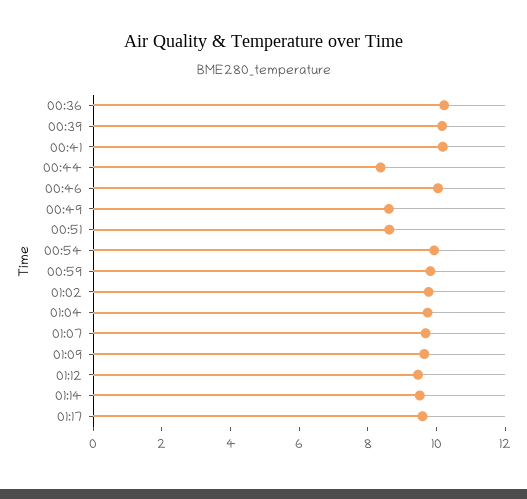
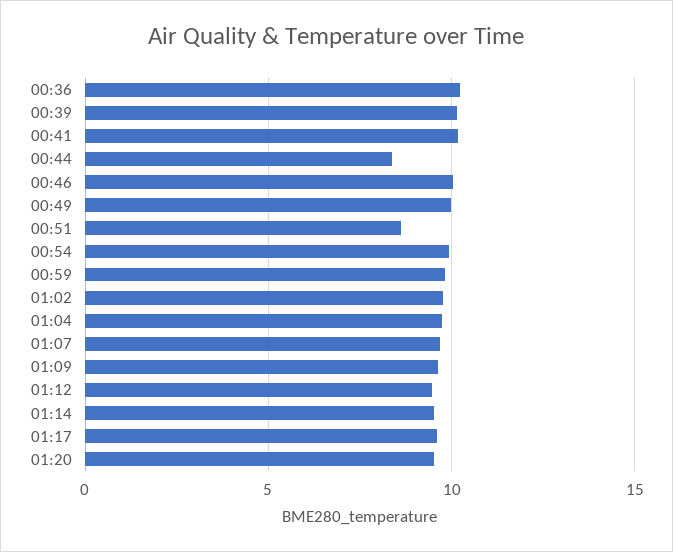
00:49: 8.5 -> 10
01:20: none -> 9.5

